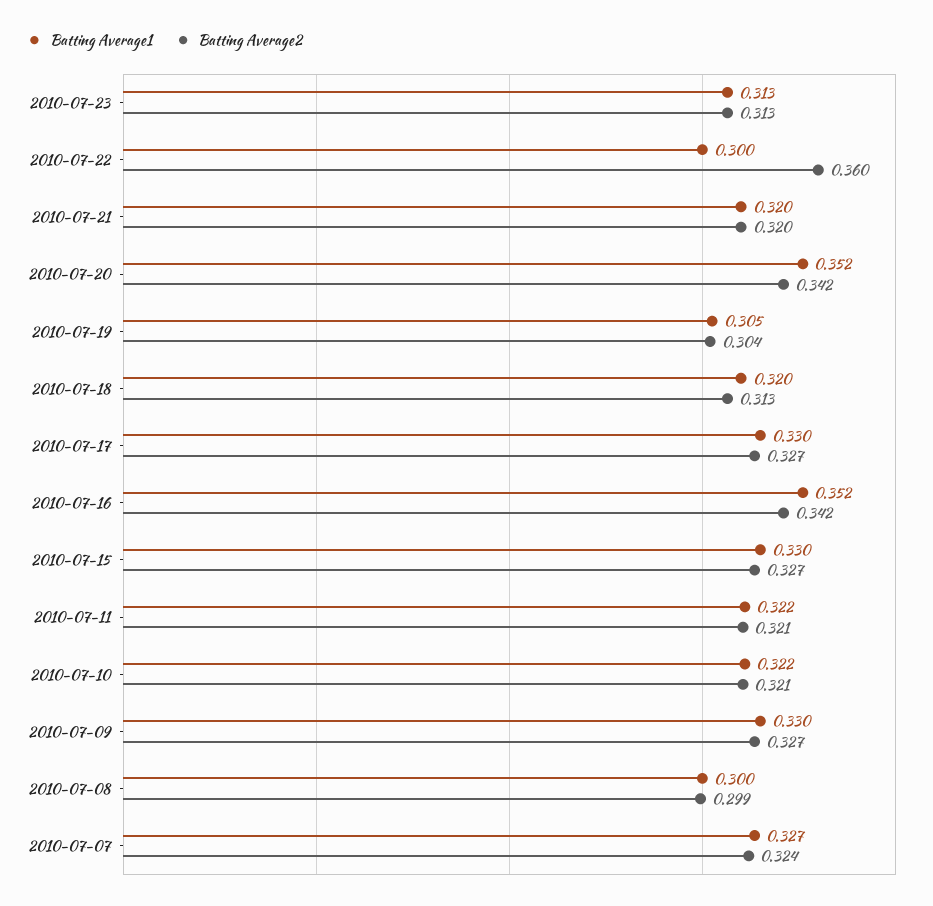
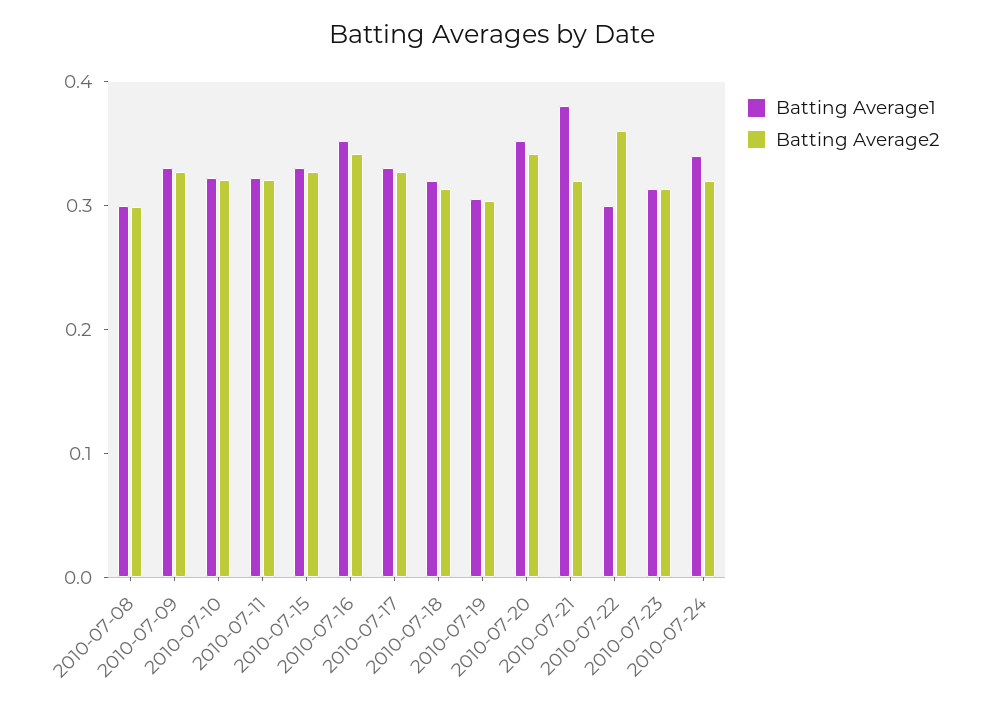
Batting Average1, 2010-07-21: 0.32 -> 0.38
Batting Average1, 2010-07-07: 0.327 -> none
Batting Average2, 2010-07-07: 0.324 -> none
Batting Average1, 2010-07-24: none -> 0.34
Batting Average2, 2010-07-24: none -> 0.32

